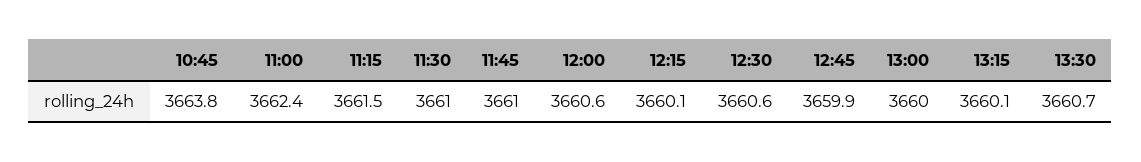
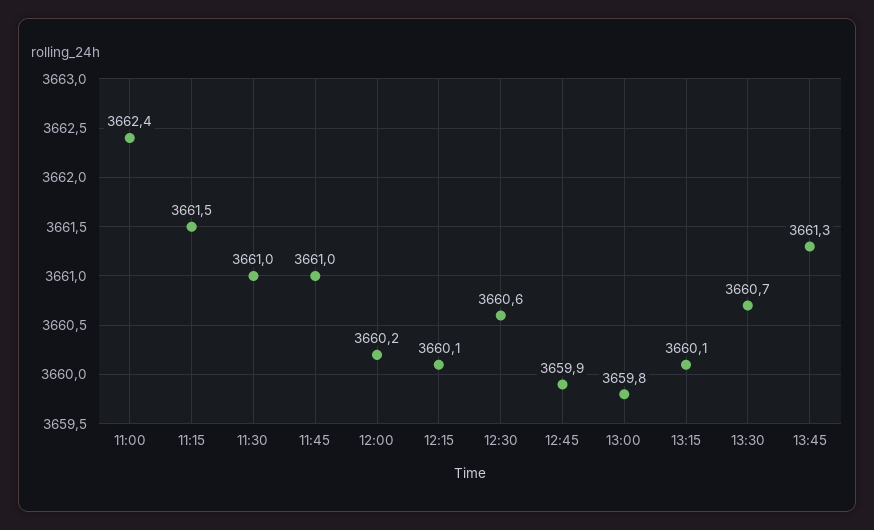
10:45: 3663.8 -> none
12:00: 3660.6 -> 3660.2
13:00: 3660 -> 3659.8
13:45: none -> 3661.3

